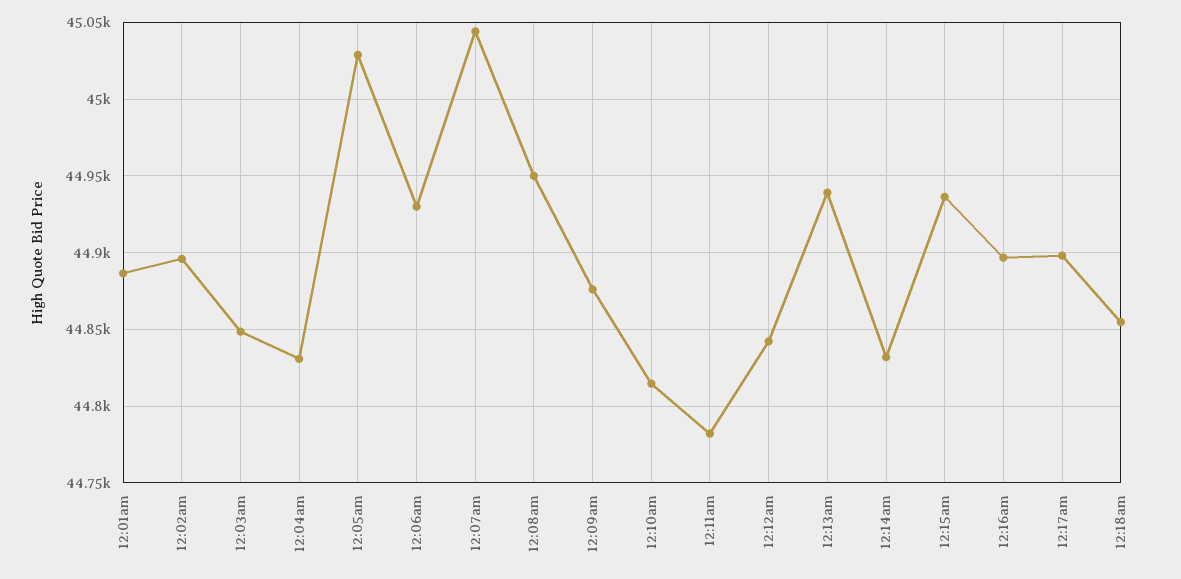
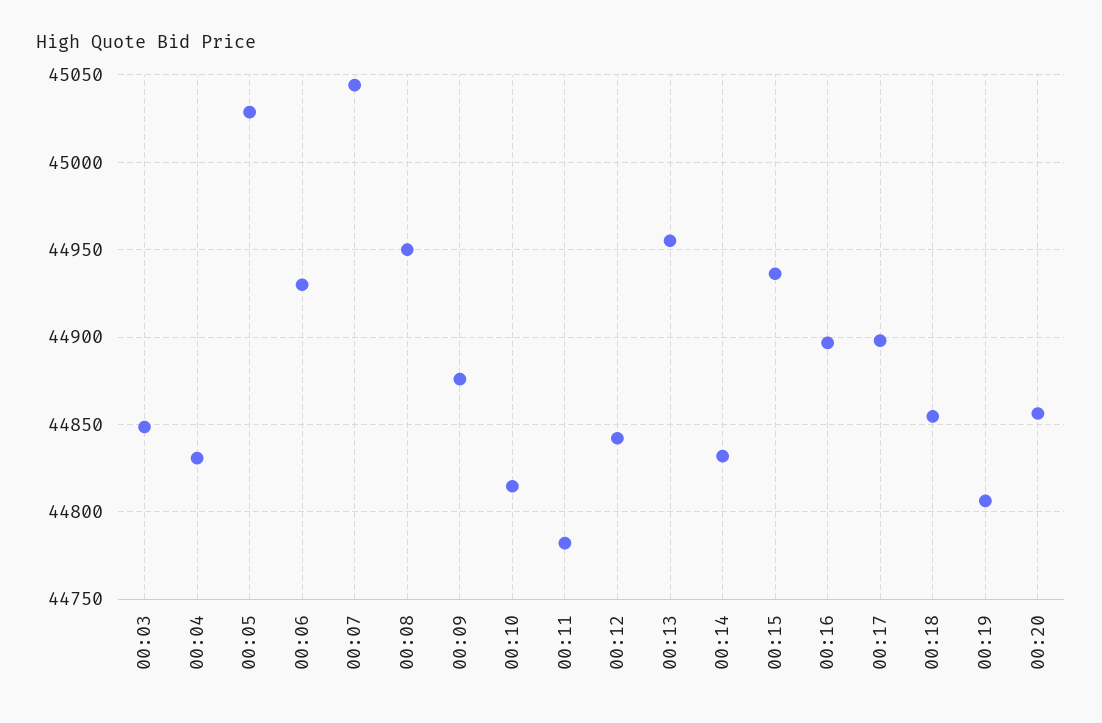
12:01am: 44885 -> none
12:02am: 44895 -> none
12:13am: 44940 -> 44955
00:19: none -> 44805
00:20: none -> 44855

